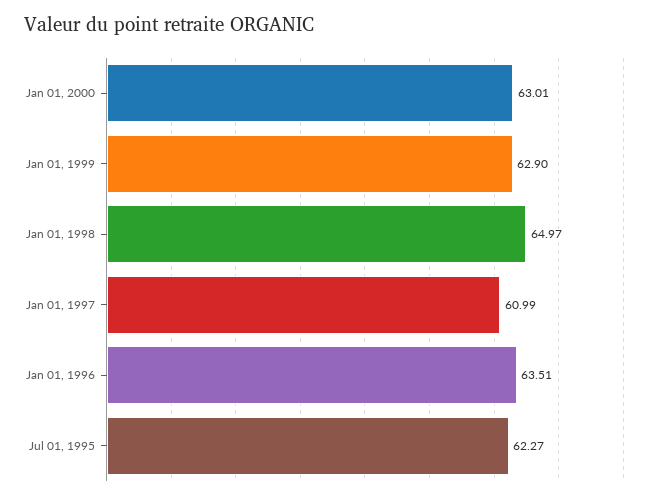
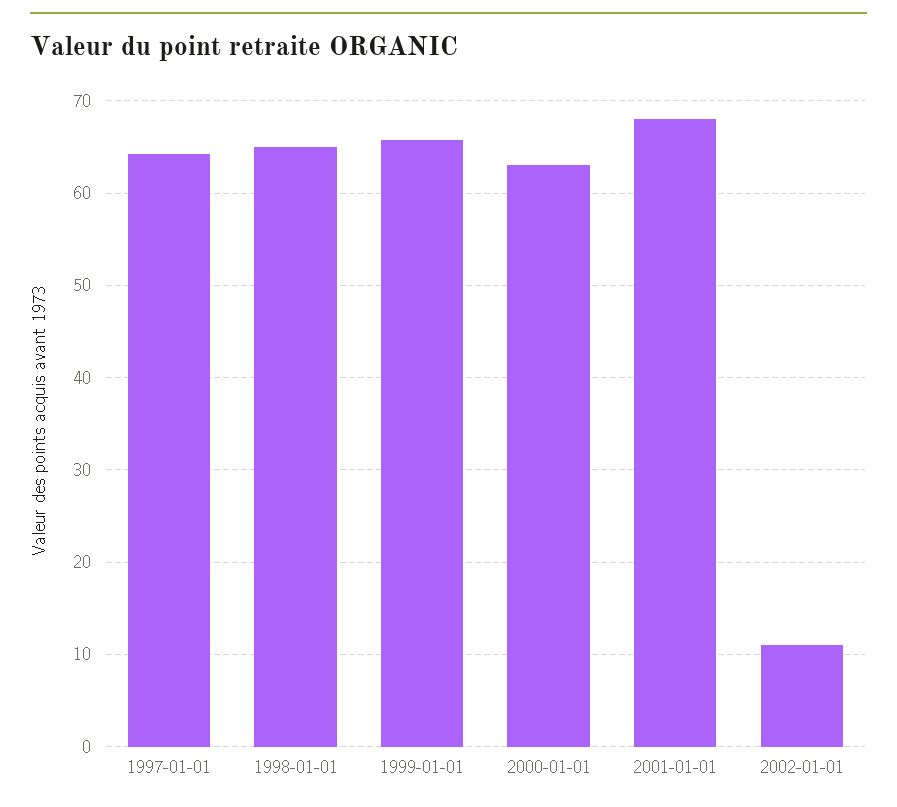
Jan 01, 1999: 62.9 -> 66
Jan 01, 1997: 60.99 -> 64
Jan 01, 1996: 63.51 -> none
Jul 01, 1995: 62.27 -> none
2001-01-01: none -> 68
2002-01-01: none -> 11

